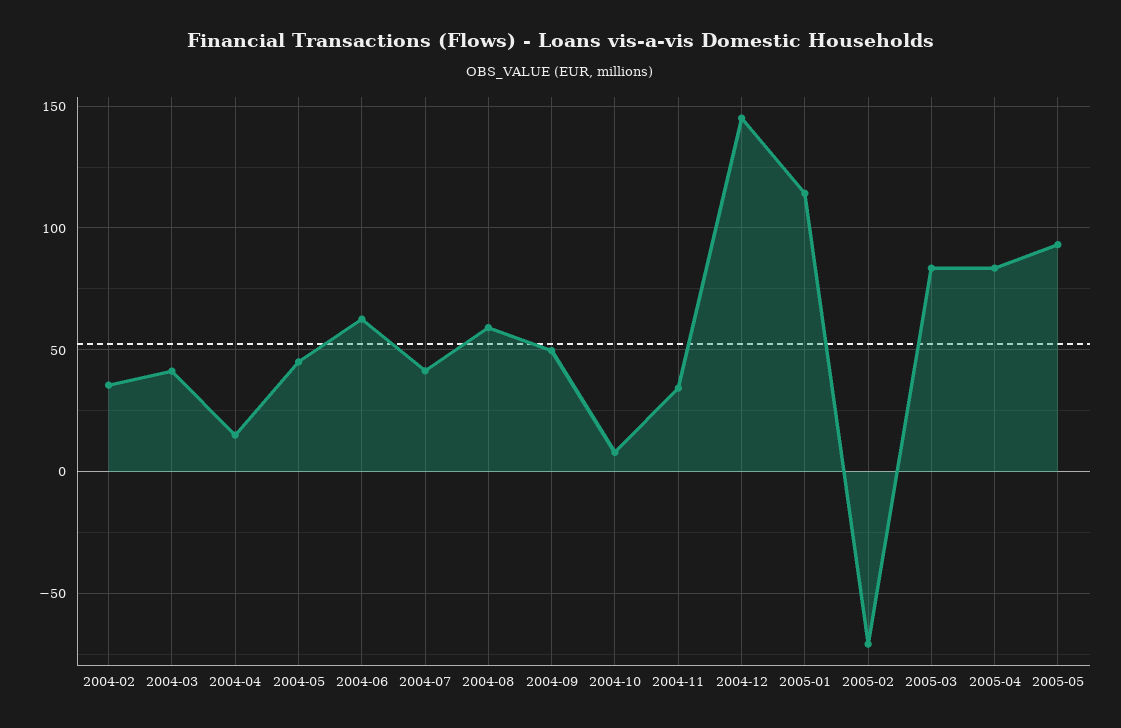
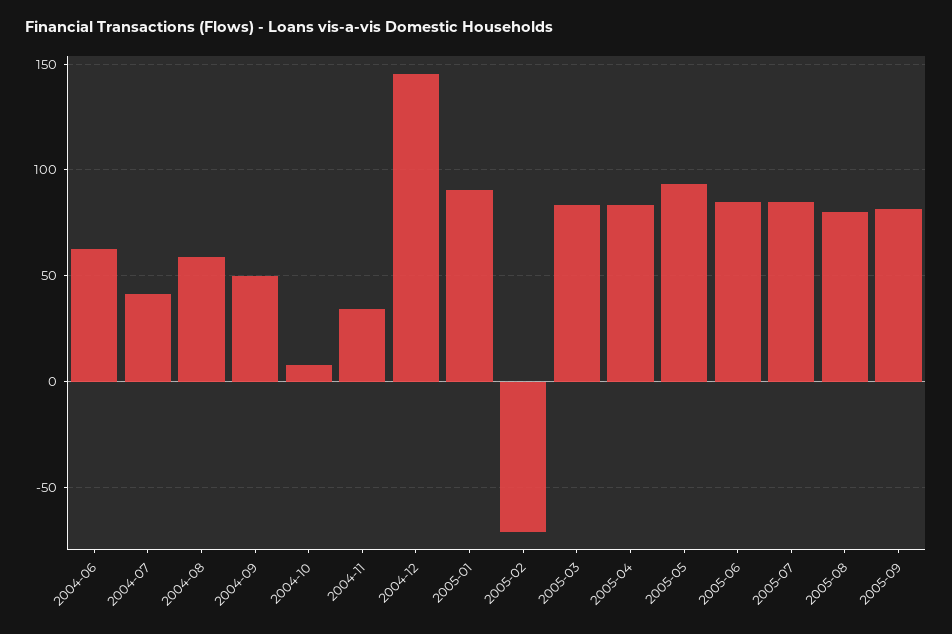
2004-02: 35 -> none
2004-03: 40 -> none
2004-04: 15 -> none
2004-05: 45 -> none
2005-01: 115 -> 90
2005-06: none -> 85
2005-07: none -> 85
2005-08: none -> 80
2005-09: none -> 80

